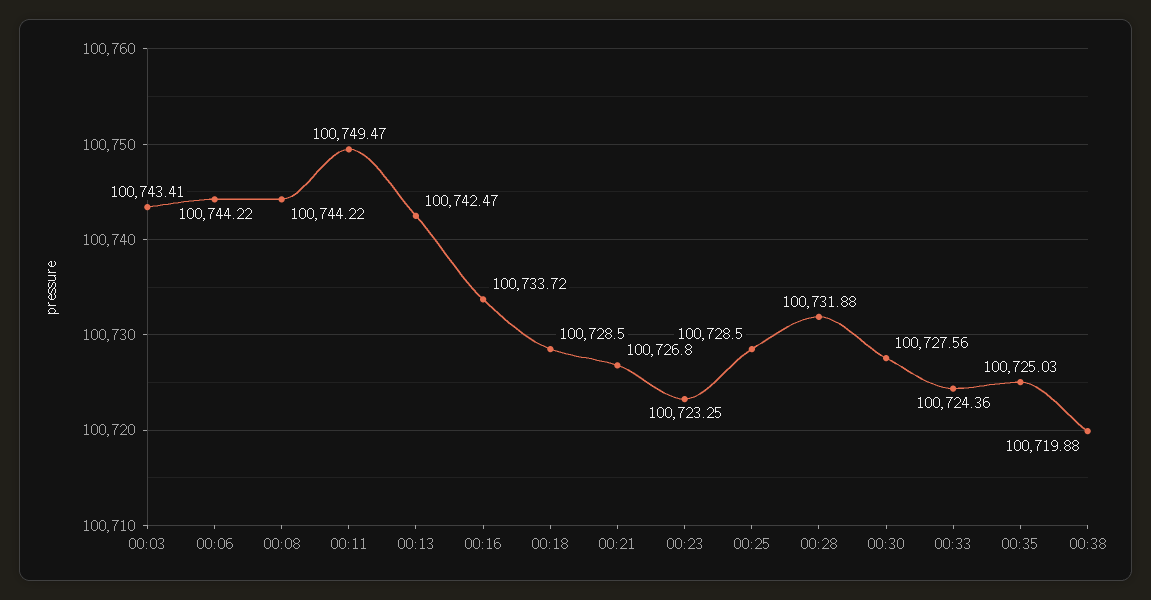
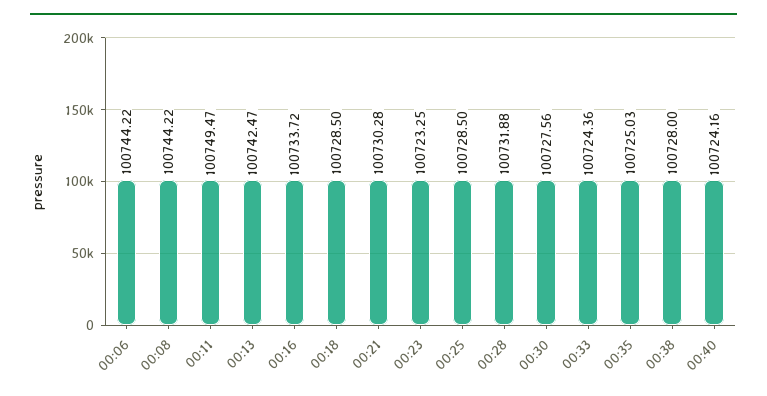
00:03: 100743.41 -> none
00:21: 100726.8 -> 100730.28
00:38: 100719.88 -> 100728
00:40: none -> 100724.16

